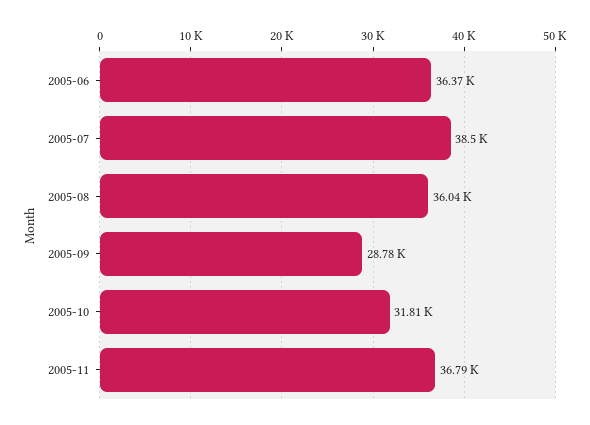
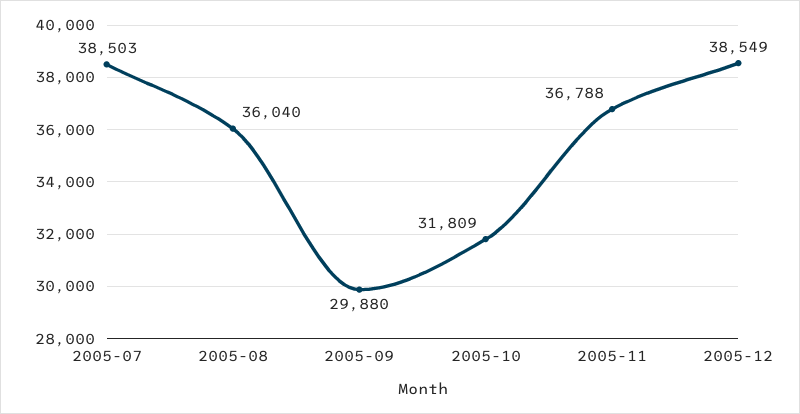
2005-06: 36370 -> none
2005-09: 28780 -> 29880
2005-12: none -> 38549

